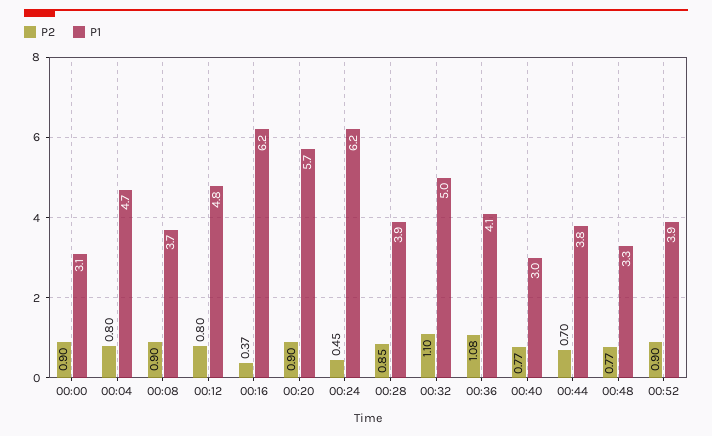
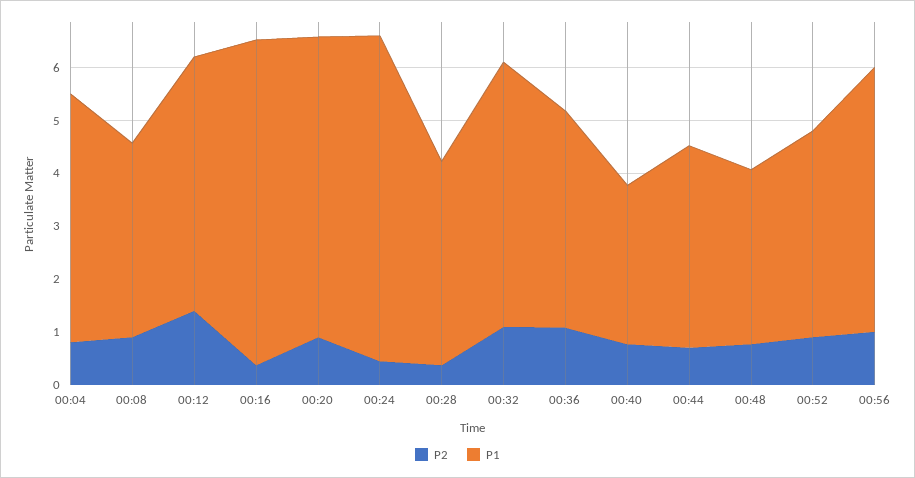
P2, 00:00: 0.9 -> none
P1, 00:00: 3.1 -> none
P2, 00:12: 0.8 -> 1.4
P2, 00:28: 0.85 -> 0.4
P2, 00:56: none -> 1
P1, 00:56: none -> 5

